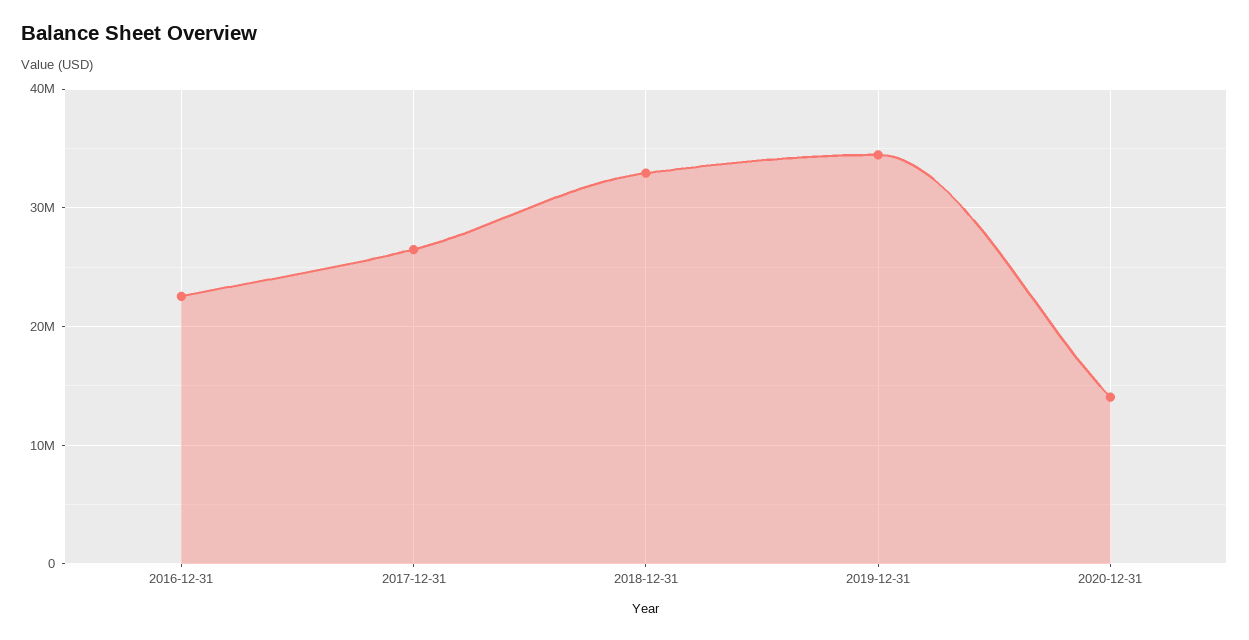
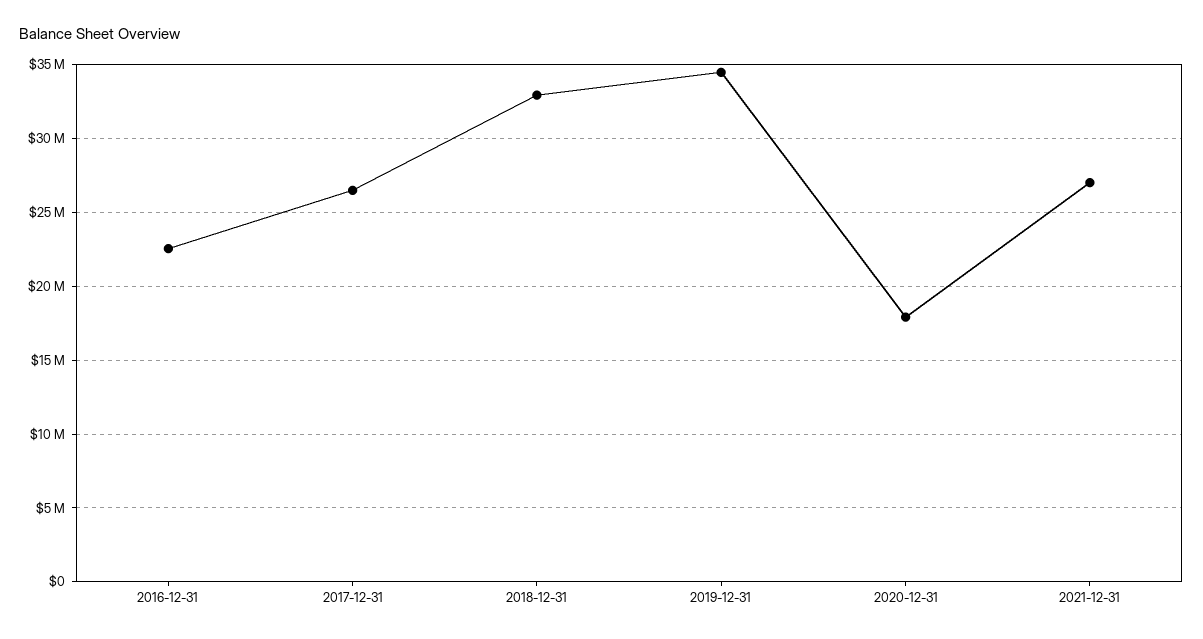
2020-12-31: 14000000 -> 18000000
2021-12-31: none -> 27000000

